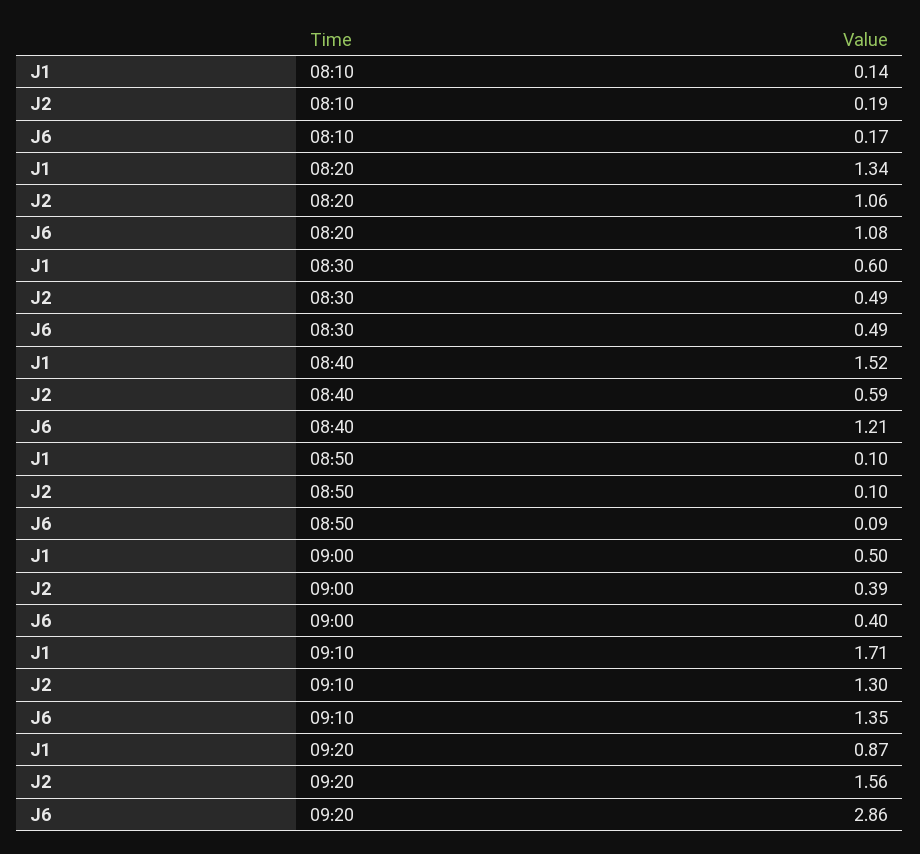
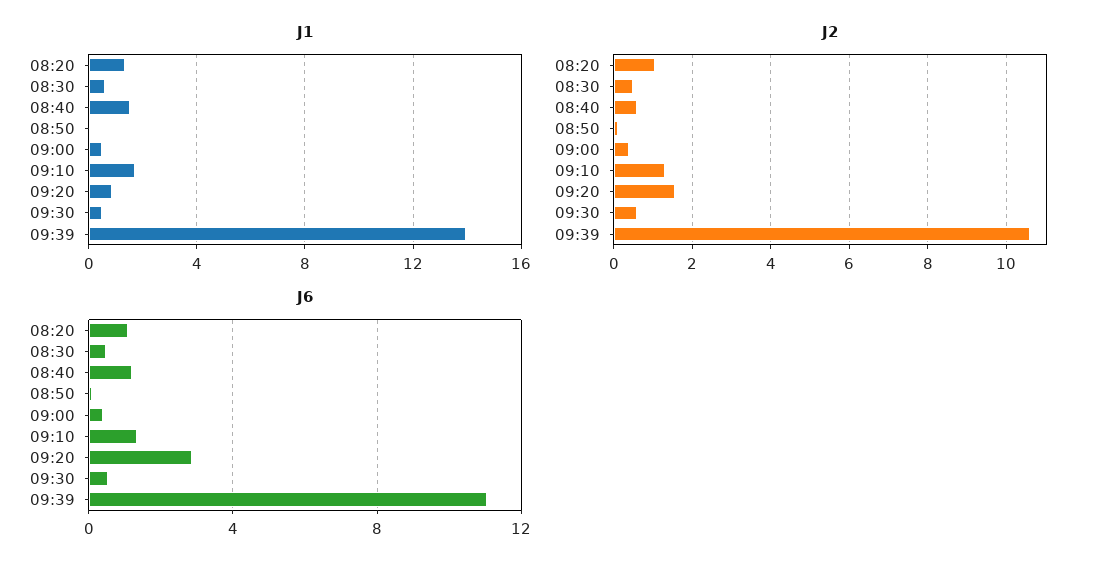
J1, 08:10: 0.14 -> none
J2, 08:10: 0.19 -> none
J6, 08:10: 0.17 -> none
J1, 09:30: none -> 0.5
J1, 09:39: none -> 14
J2, 09:30: none -> 0.6
J2, 09:39: none -> 10.6
J6, 09:30: none -> 0.5
J6, 09:39: none -> 11

